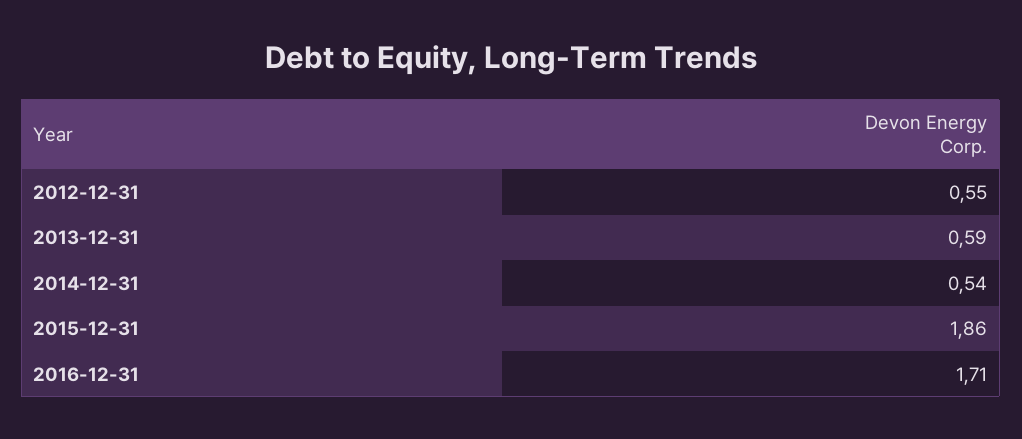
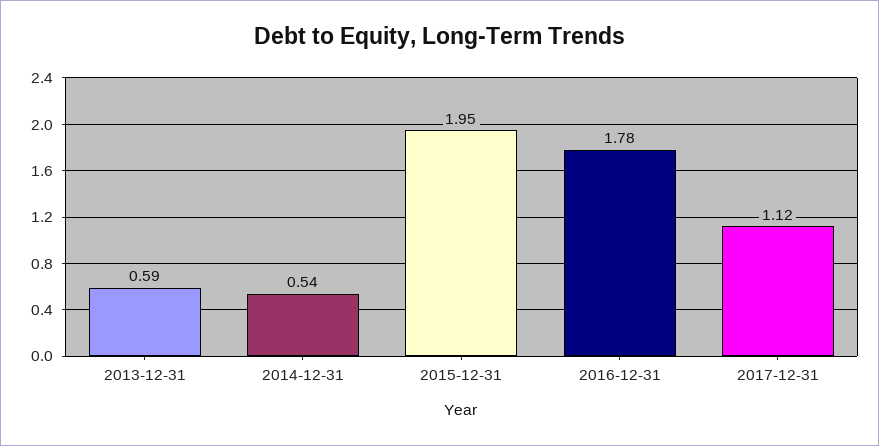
2012-12-31: 0.55 -> none
2015-12-31: 1.86 -> 1.95
2016-12-31: 1.71 -> 1.78
2017-12-31: none -> 1.12

